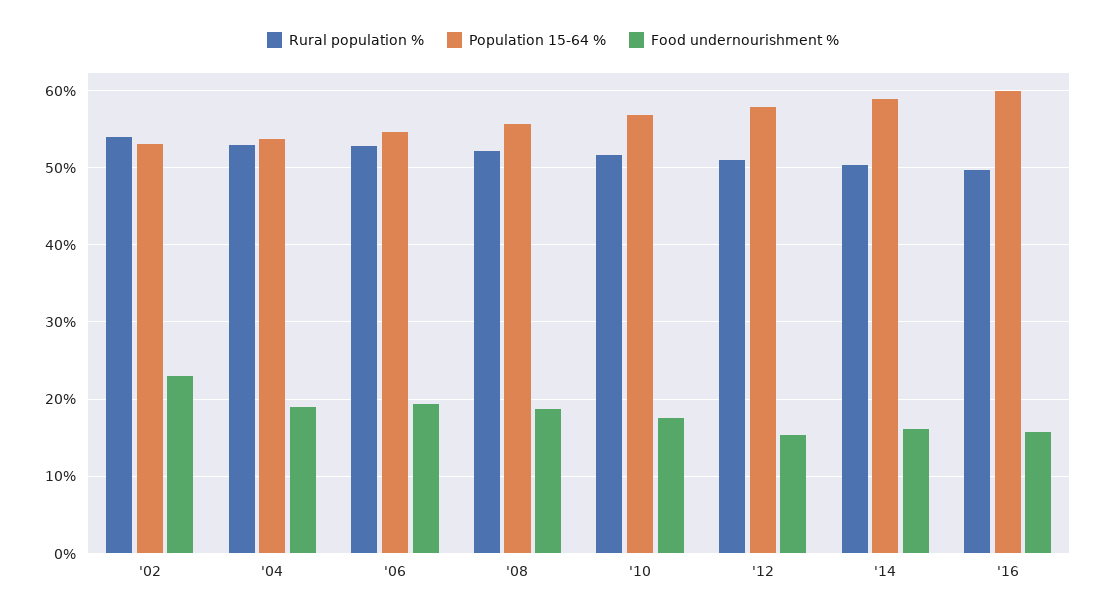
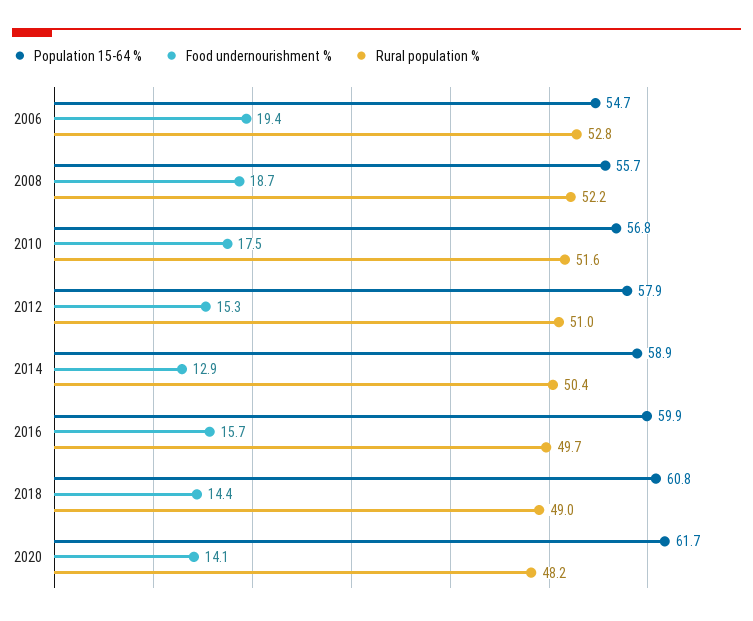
Rural population %, '02: 54 -> none
Population 15-64 %, '02: 53 -> none
Food undernourishment %, '02: 23 -> none
Rural population %, '04: 53 -> none
Population 15-64 %, '04: 54 -> none
Food undernourishment %, '04: 19 -> none
Food undernourishment %, '14: 16 -> 12.9
Population 15-64 %, 2018: none -> 60.8
Food undernourishment %, 2018: none -> 14.4
Rural population %, 2018: none -> 49
Population 15-64 %, 2020: none -> 61.7
Food undernourishment %, 2020: none -> 14.1
Rural population %, 2020: none -> 48.2

